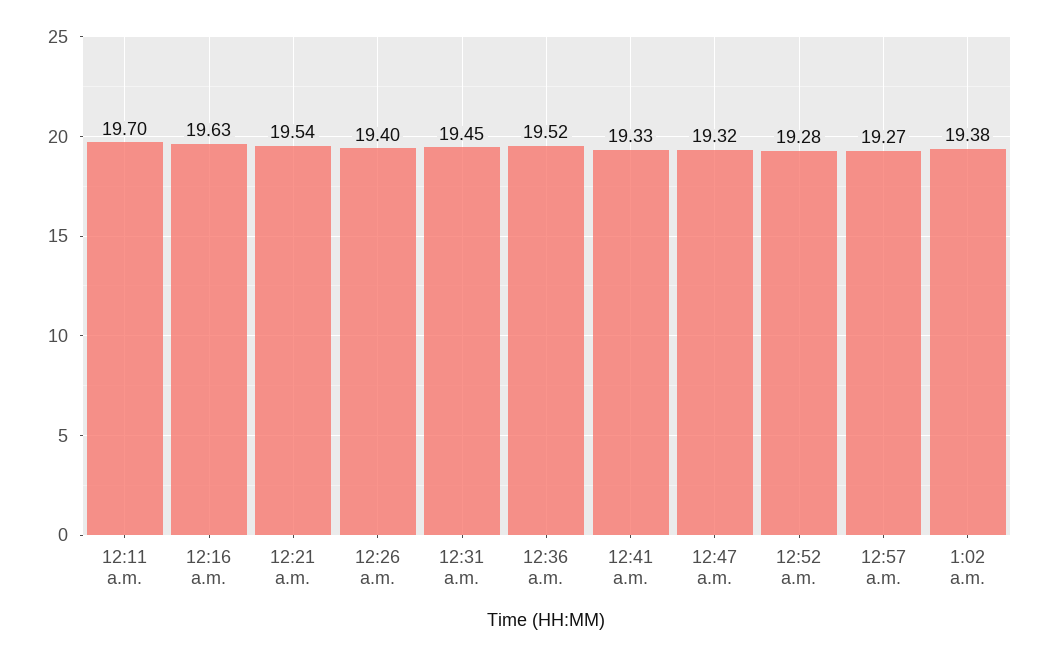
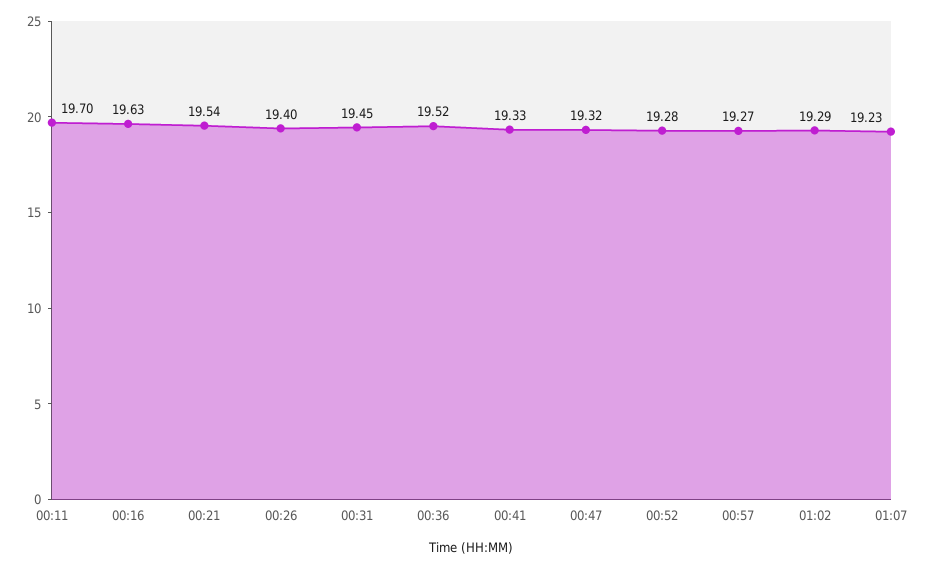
1:02 a.m.: 19.38 -> 19.29
01:07: none -> 19.23

